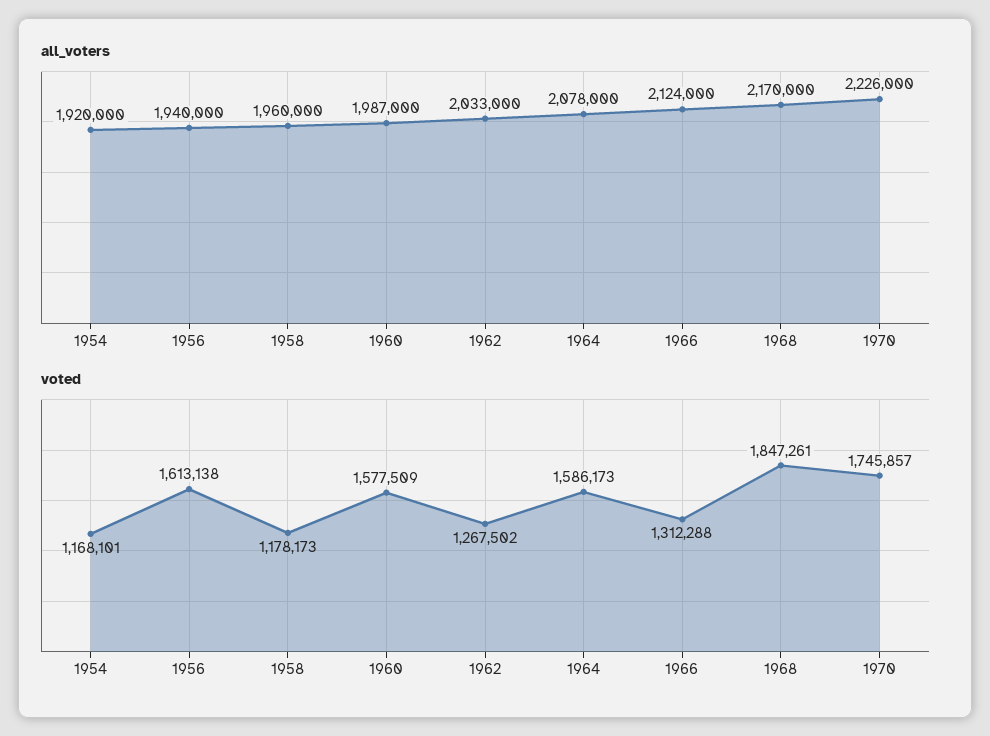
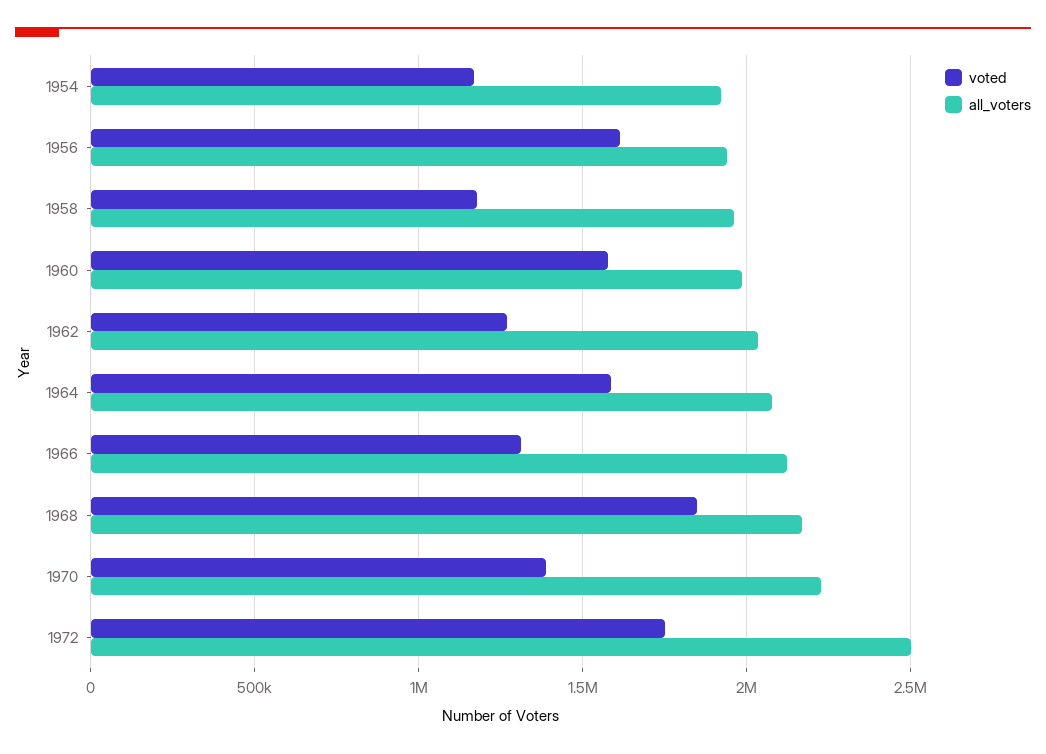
voted, 1970: 1745857 -> 1400000
voted, 1972: none -> 1750000
all_voters, 1972: none -> 2500000

